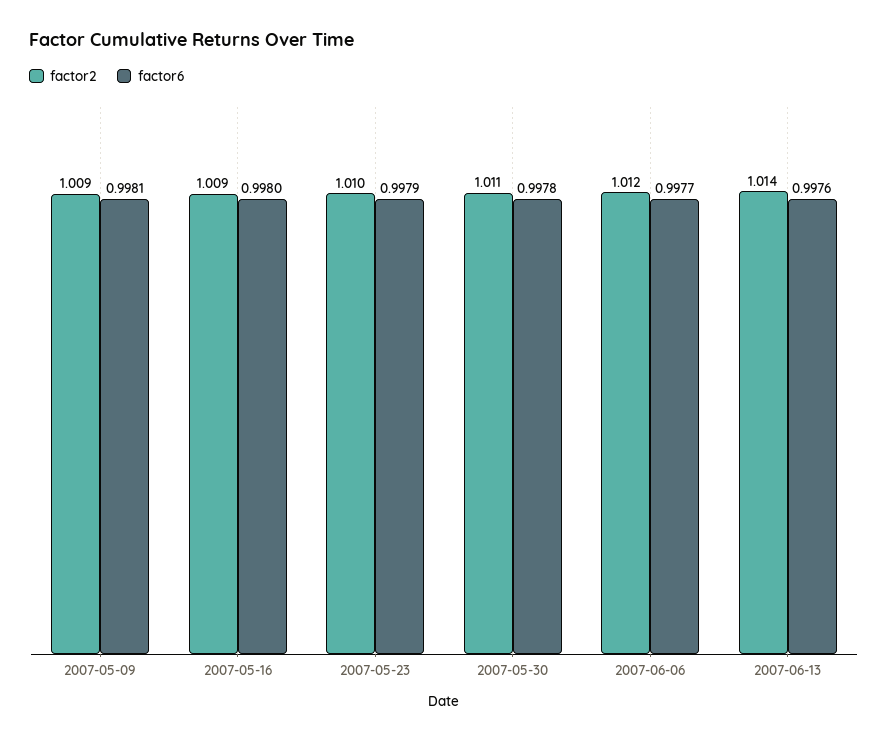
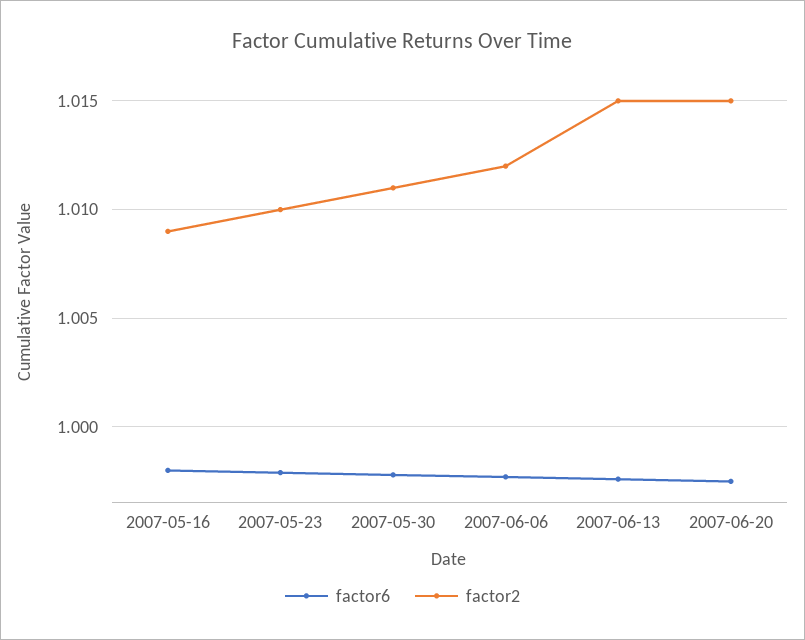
factor2, 2007-05-09: 1.009 -> none
factor6, 2007-05-09: 0.9981 -> none
factor2, 2007-06-13: 1.014 -> 1.015
factor6, 2007-06-20: none -> 0.9975
factor2, 2007-06-20: none -> 1.015

